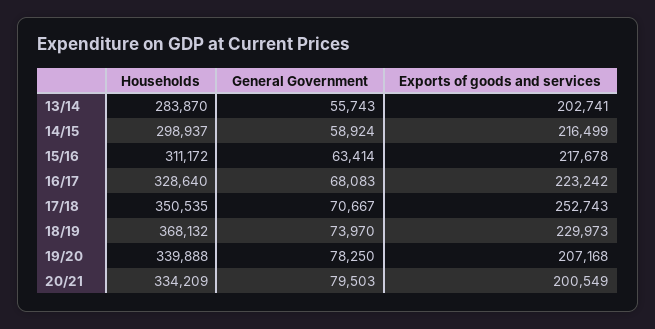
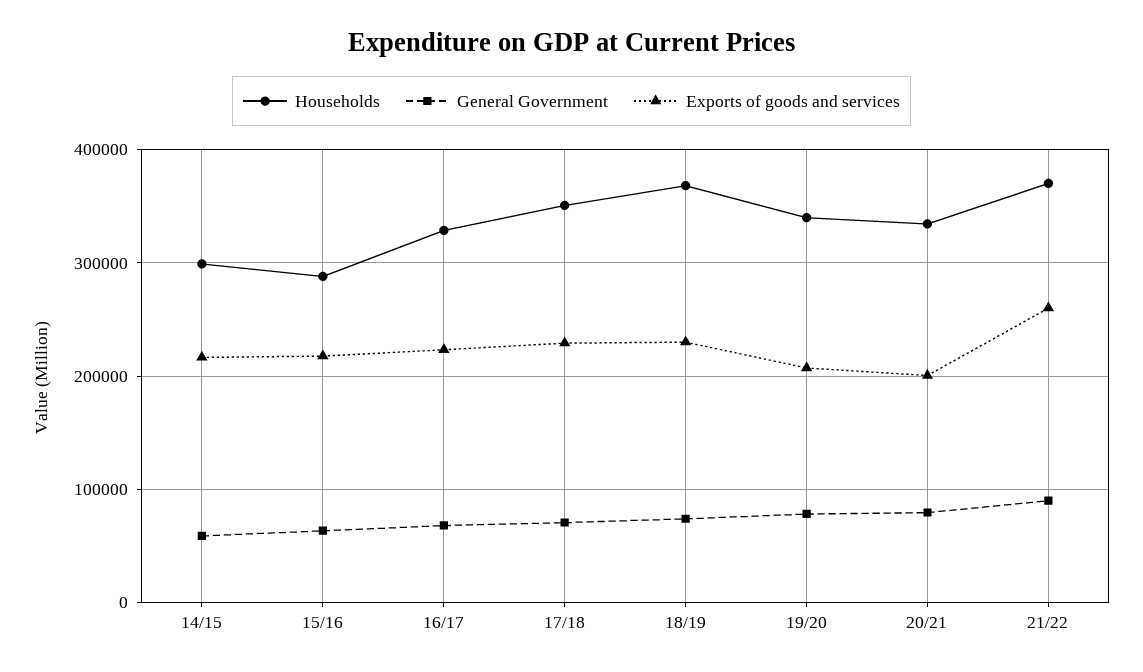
Households, 13/14: 283870 -> none
General Government, 13/14: 55743 -> none
Exports of goods and services, 13/14: 202741 -> none
Households, 15/16: 311172 -> 290000
Exports of goods and services, 17/18: 252743 -> 230000
Households, 21/22: none -> 370000
General Government, 21/22: none -> 90000
Exports of goods and services, 21/22: none -> 260000

